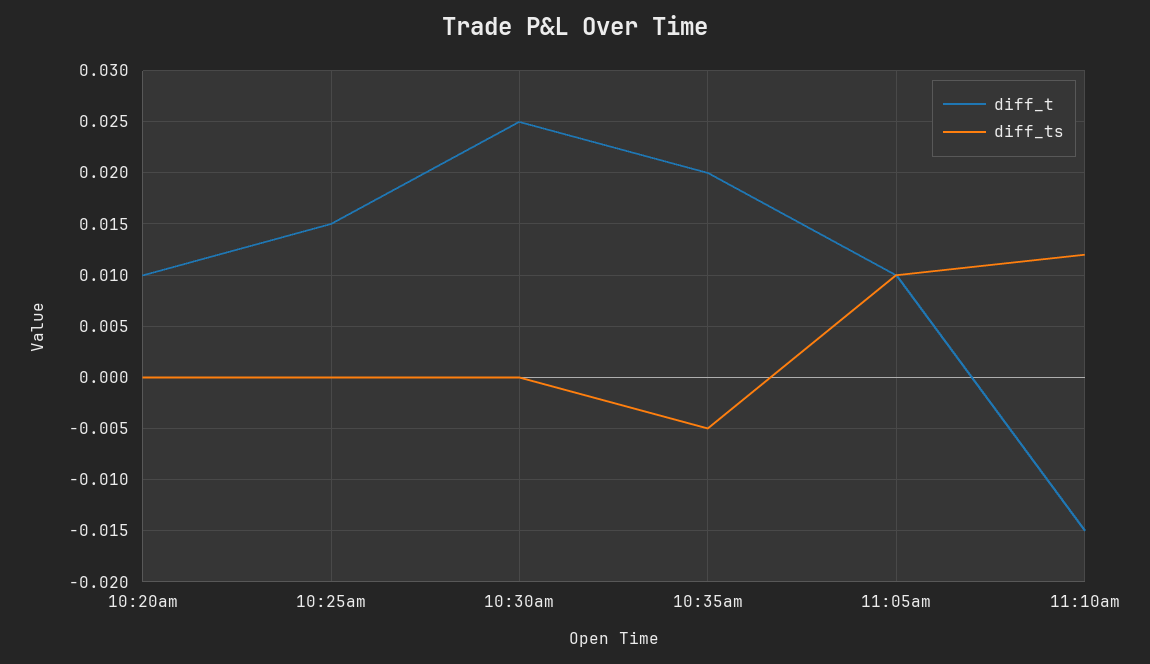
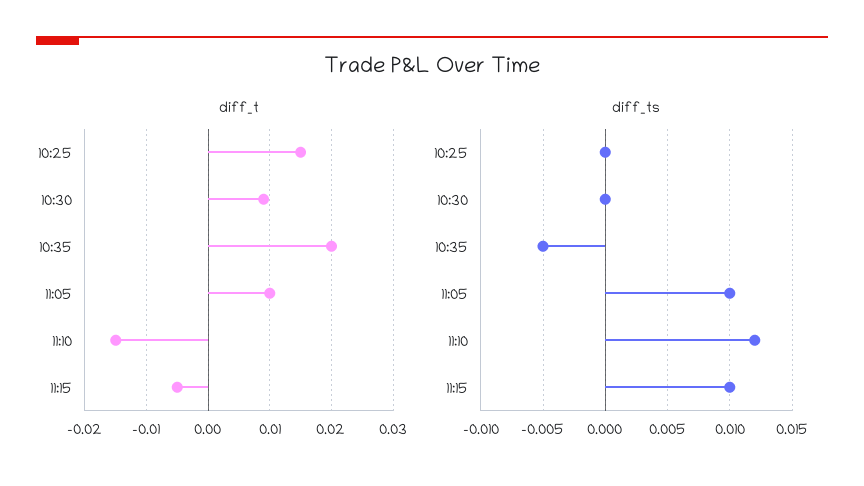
diff_t, 10:20am: 0.01 -> none
diff_ts, 10:20am: 0 -> none
diff_t, 10:30am: 0.025 -> 0.009
diff_t, 11:15: none -> -0.005
diff_ts, 11:15: none -> 0.01

